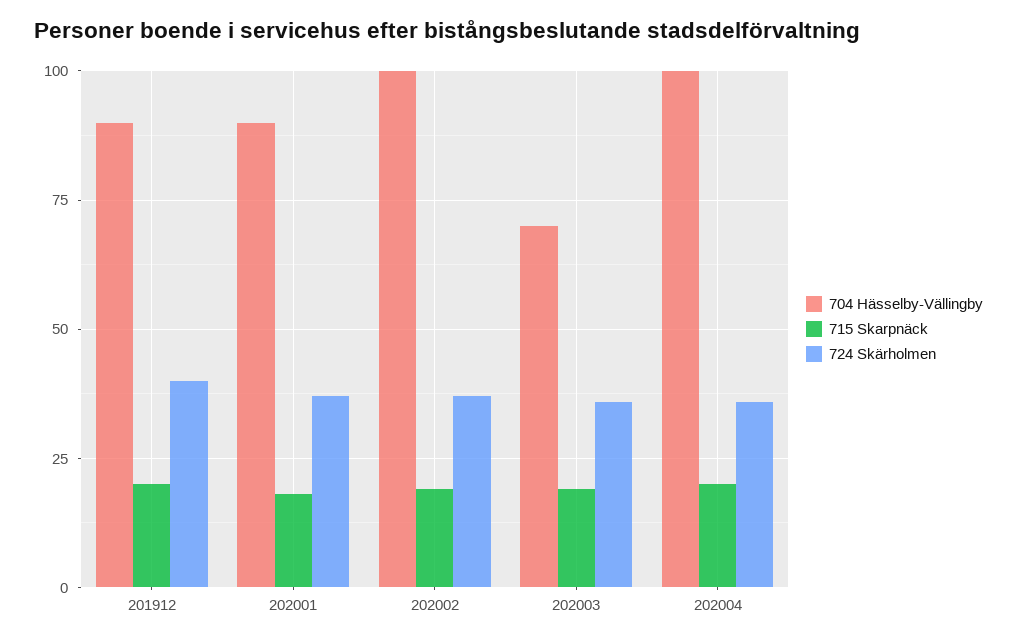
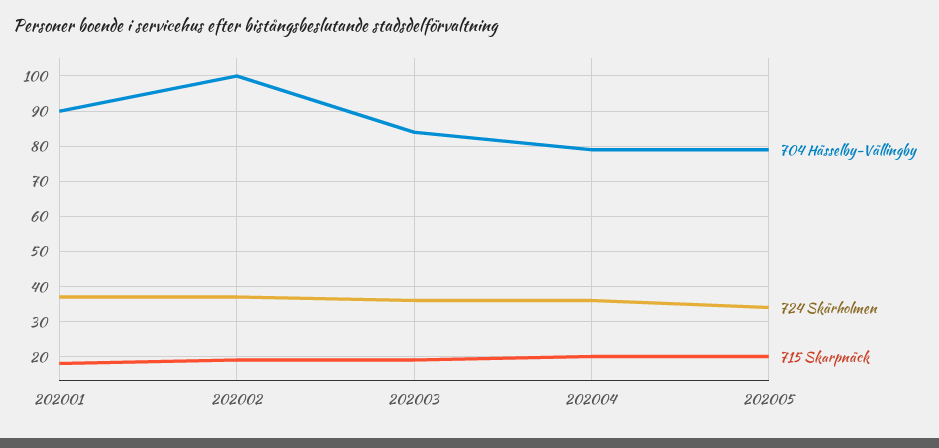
704 Hässelby-Vällingby, 201912: 90 -> none
715 Skarpnäck, 201912: 20 -> none
724 Skärholmen, 201912: 40 -> none
704 Hässelby-Vällingby, 202003: 70 -> 85
704 Hässelby-Vällingby, 202004: 100 -> 80
704 Hässelby-Vällingby, 202005: none -> 80
724 Skärholmen, 202005: none -> 35
715 Skarpnäck, 202005: none -> 20

